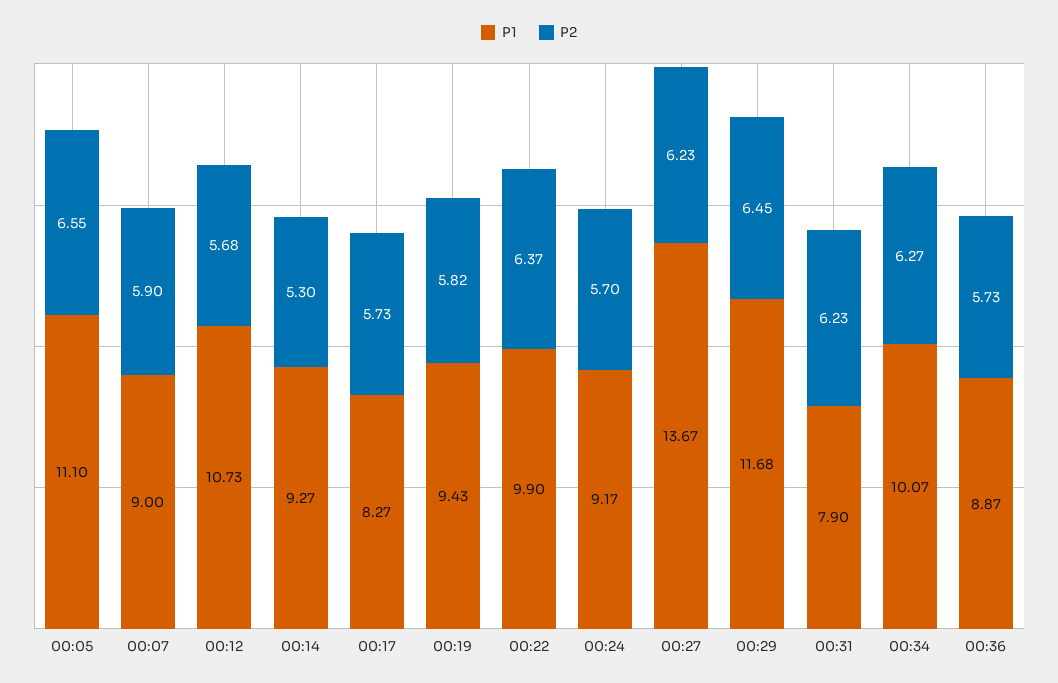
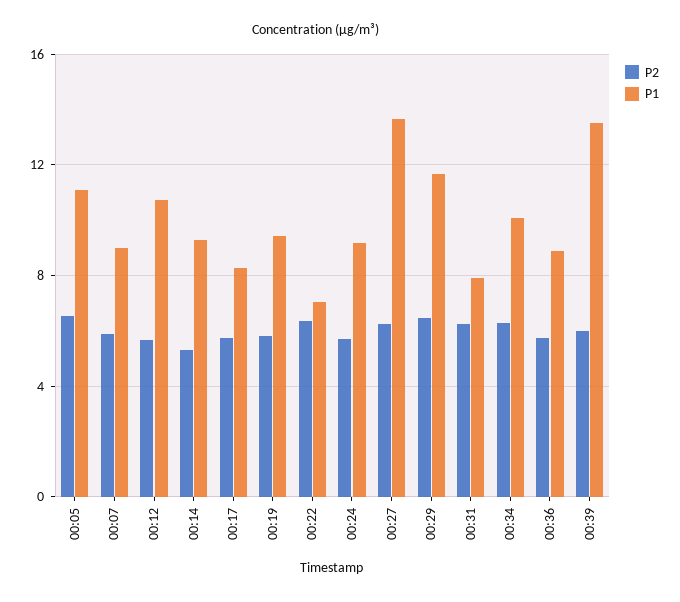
P1, 00:22: 9.9 -> 7
P2, 00:39: none -> 6
P1, 00:39: none -> 13.5

